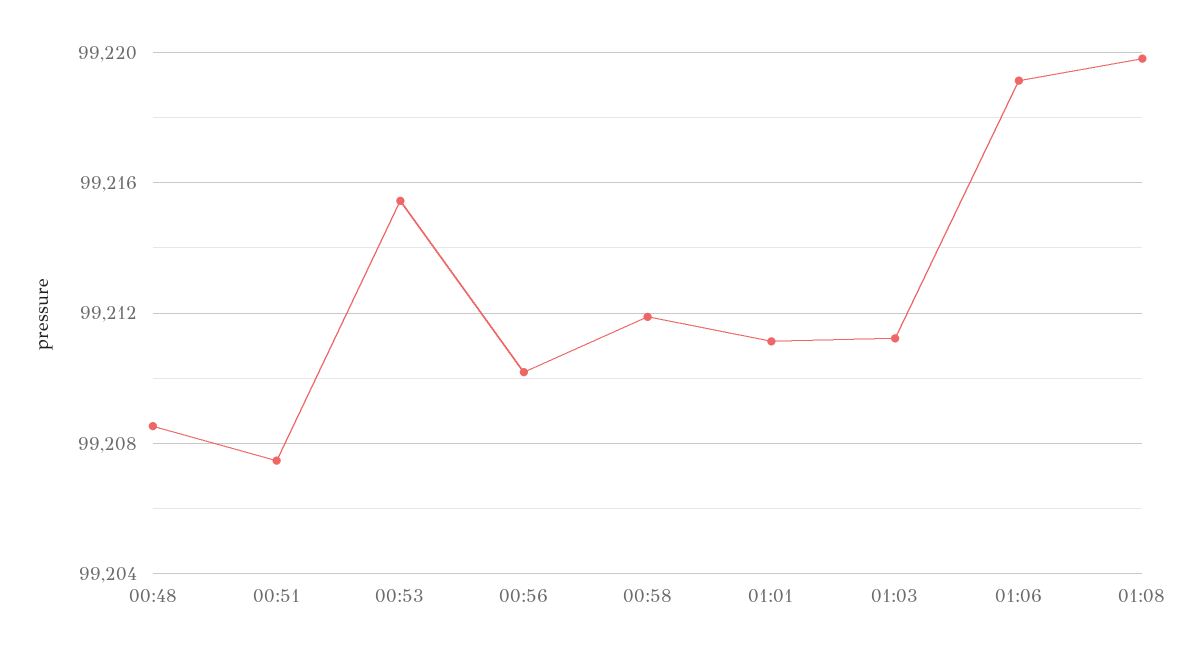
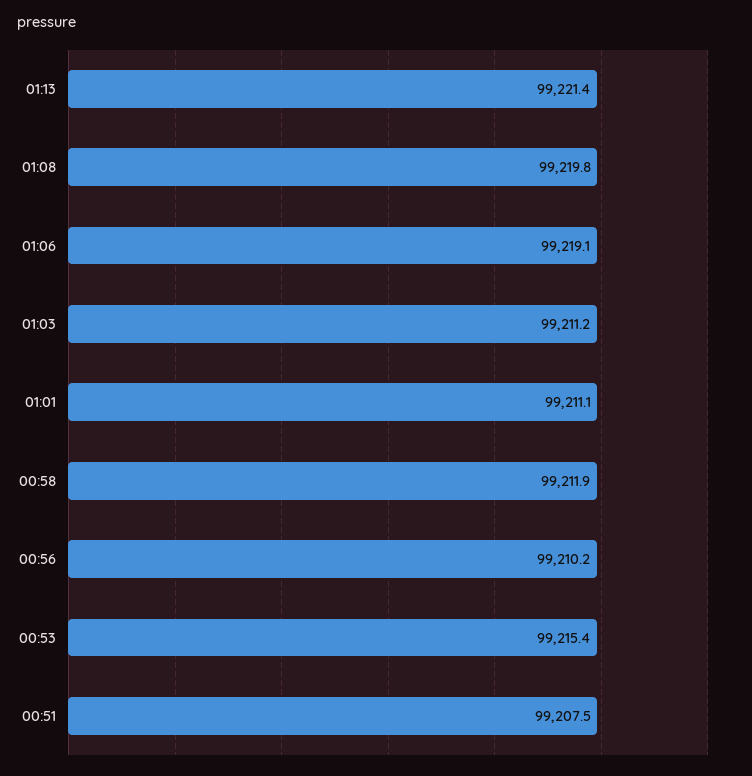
00:48: 99208.5 -> none
01:13: none -> 99221.4

